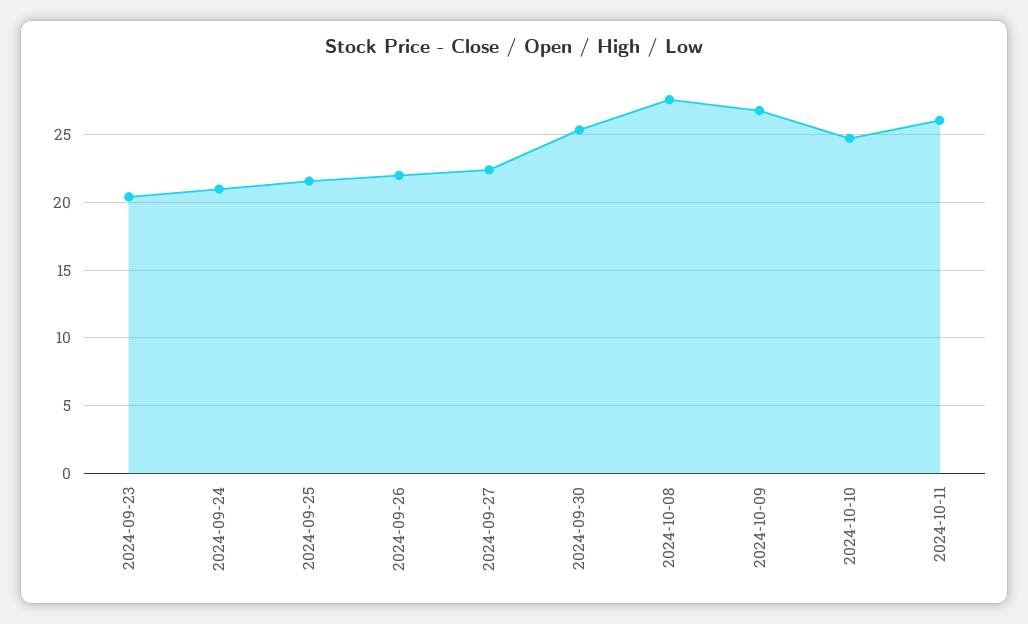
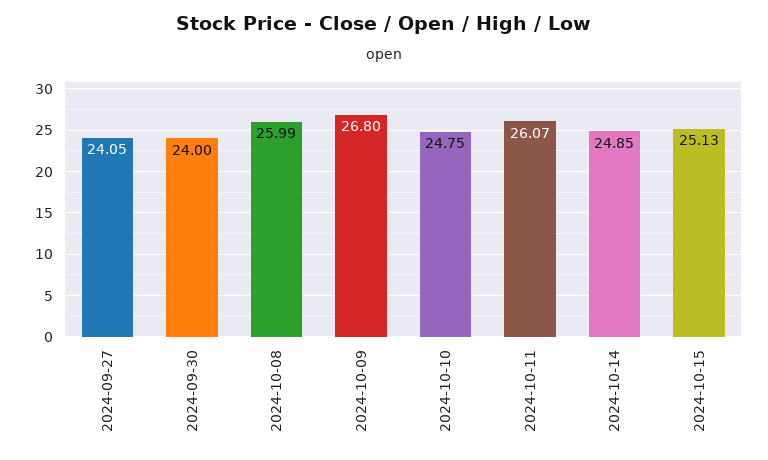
2024-09-23: 20.5 -> none
2024-09-24: 21 -> none
2024-09-25: 21.5 -> none
2024-09-26: 22 -> none
2024-09-27: 22.5 -> 24.05
2024-09-30: 25.5 -> 24
2024-10-08: 27.5 -> 25.99
2024-10-14: none -> 24.85
2024-10-15: none -> 25.13

